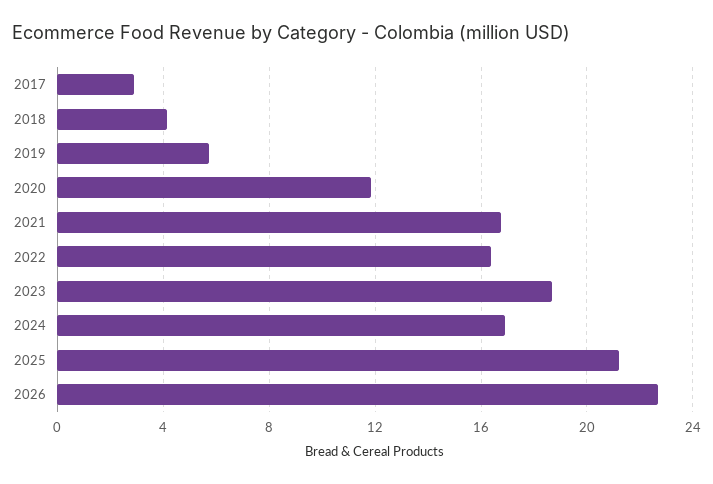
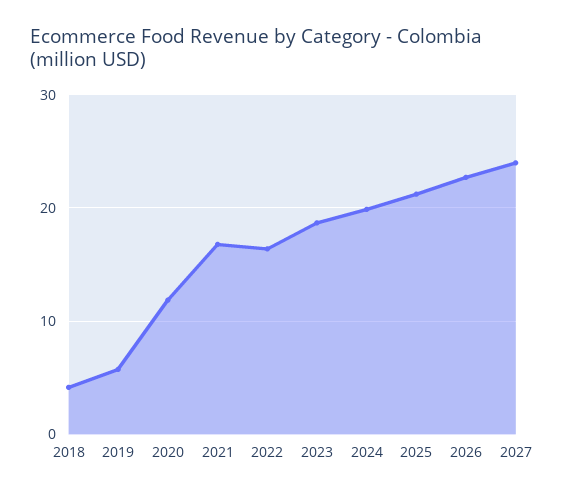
2017: 3 -> none
2024: 17 -> 20
2027: none -> 24

